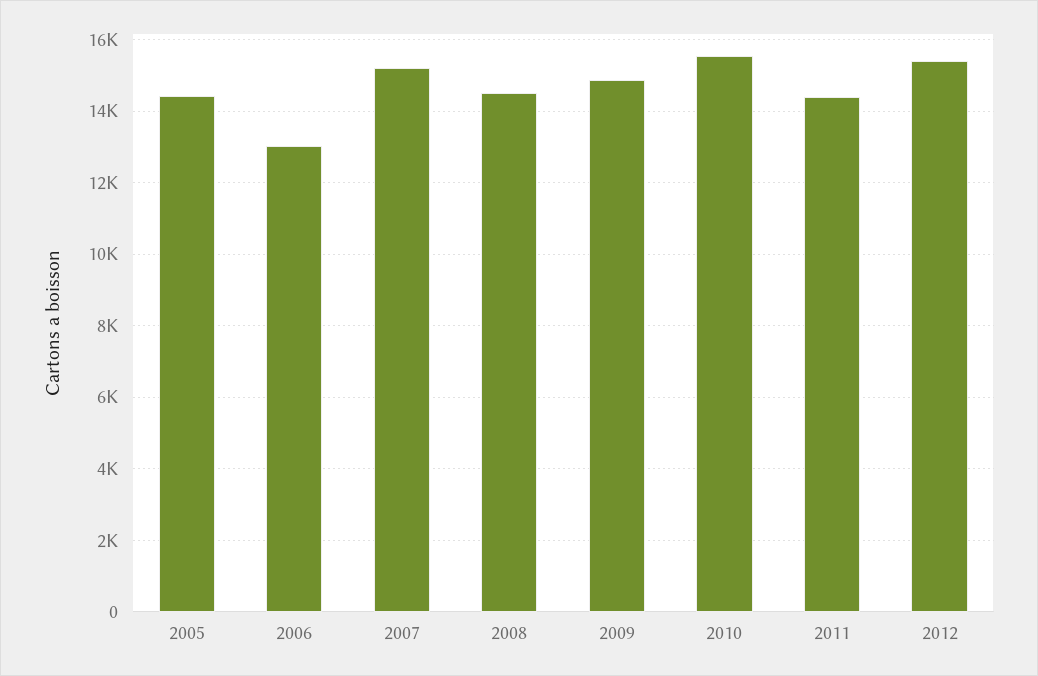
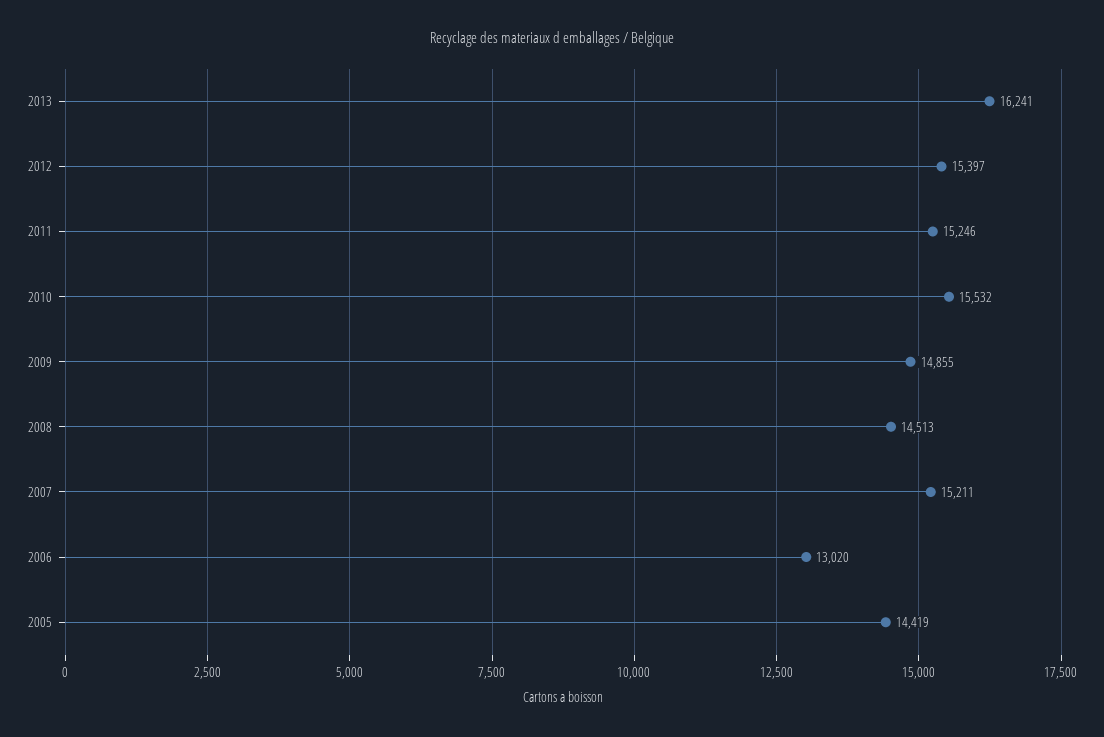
2011: 14400 -> 15246
2013: none -> 16241

